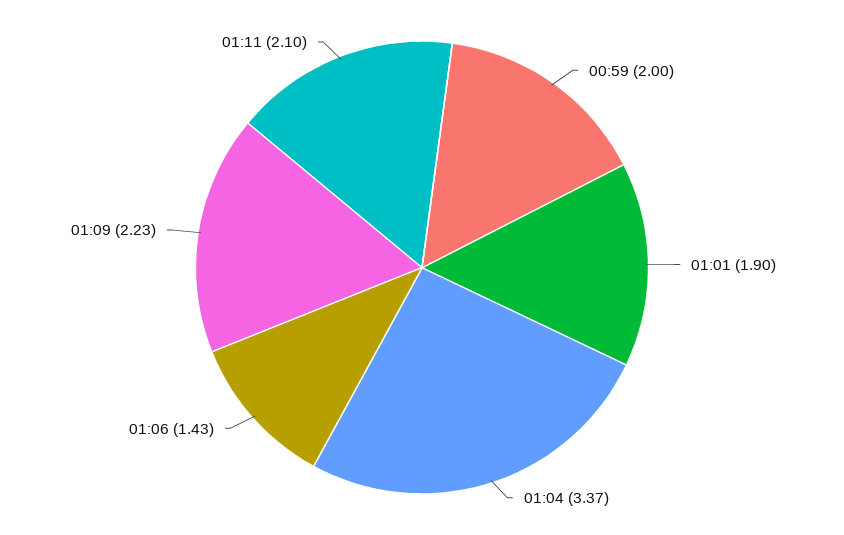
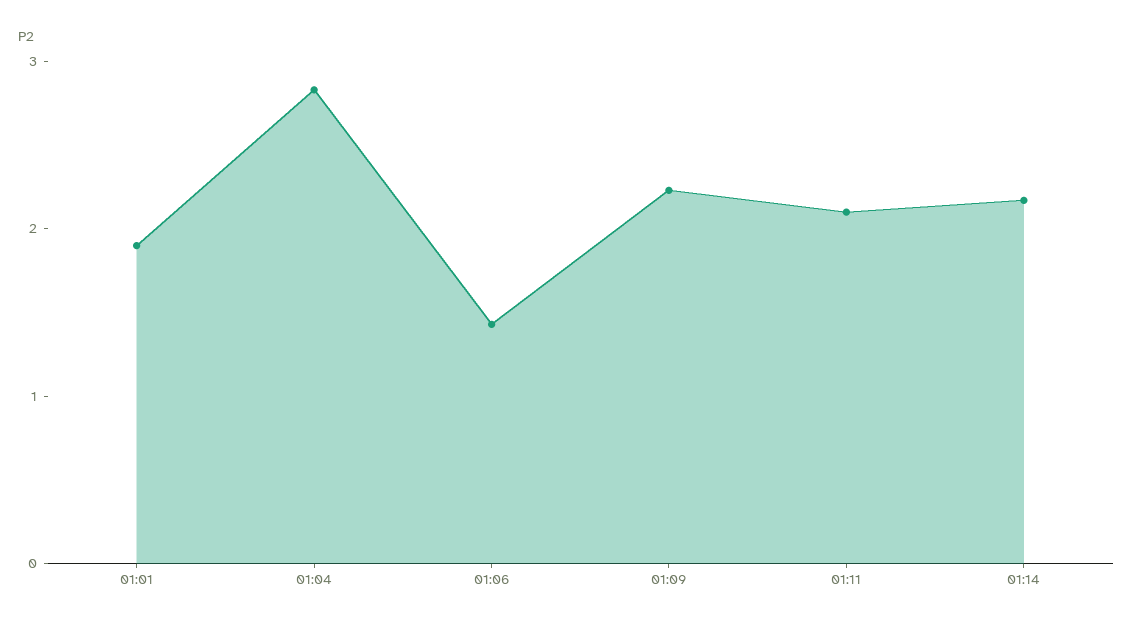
00:59: 2 -> none
01:04: 3.37 -> 2.8
01:14: none -> 2.2

